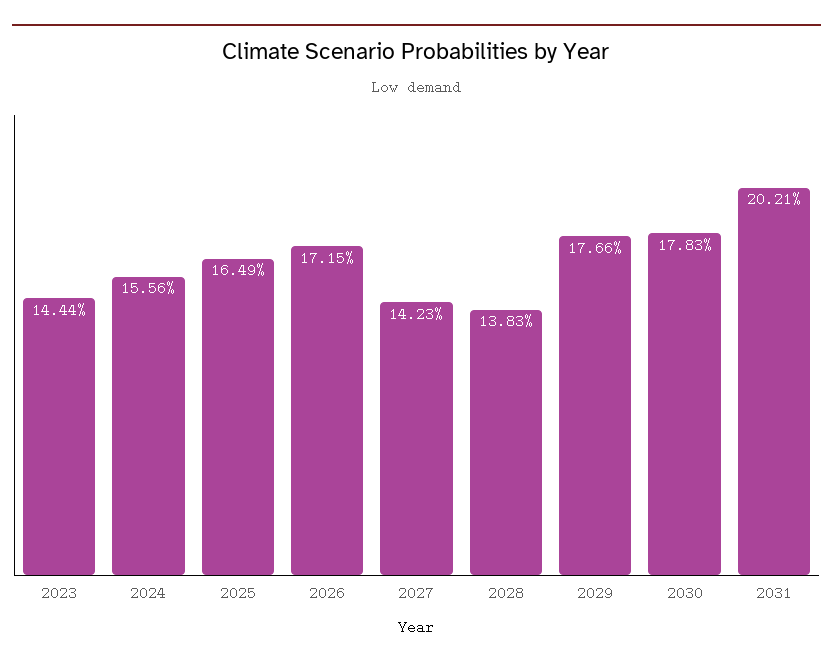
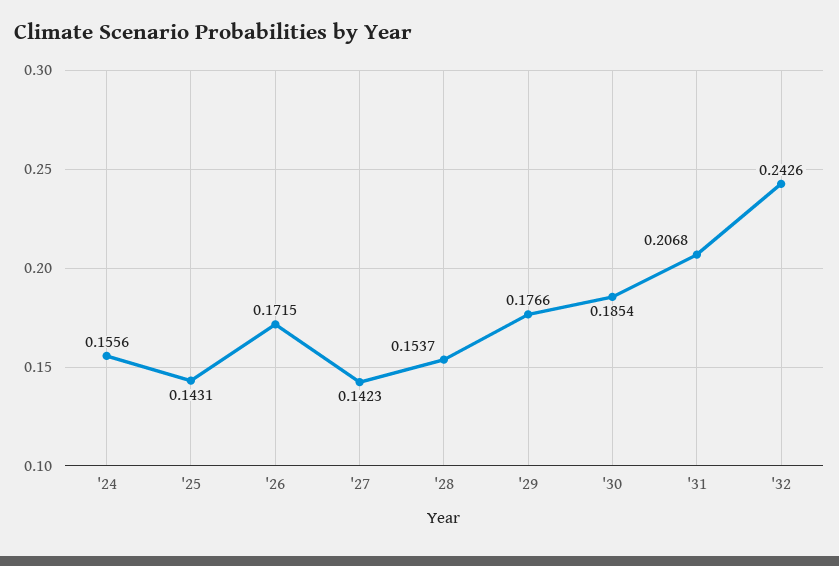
2023: 0.1444 -> none
2025: 0.1649 -> 0.1431
2028: 0.1383 -> 0.1537
2030: 0.1783 -> 0.1854
2031: 0.2021 -> 0.2068
'32: none -> 0.2426

